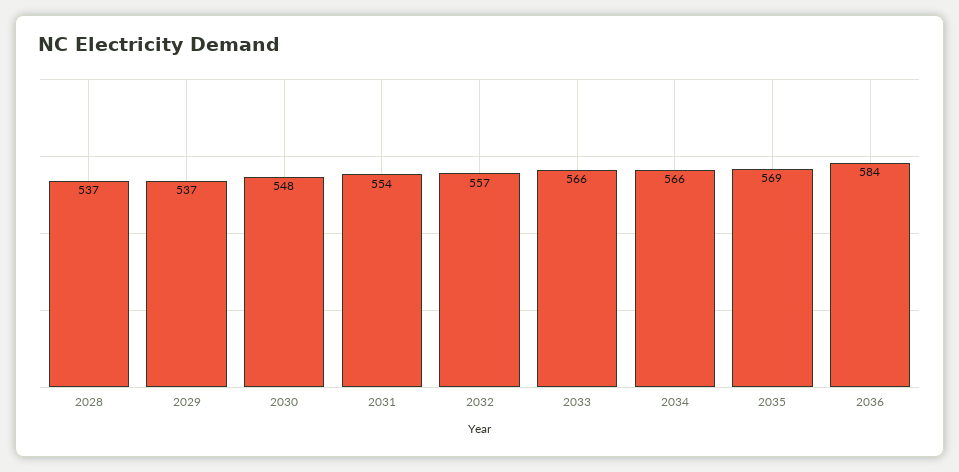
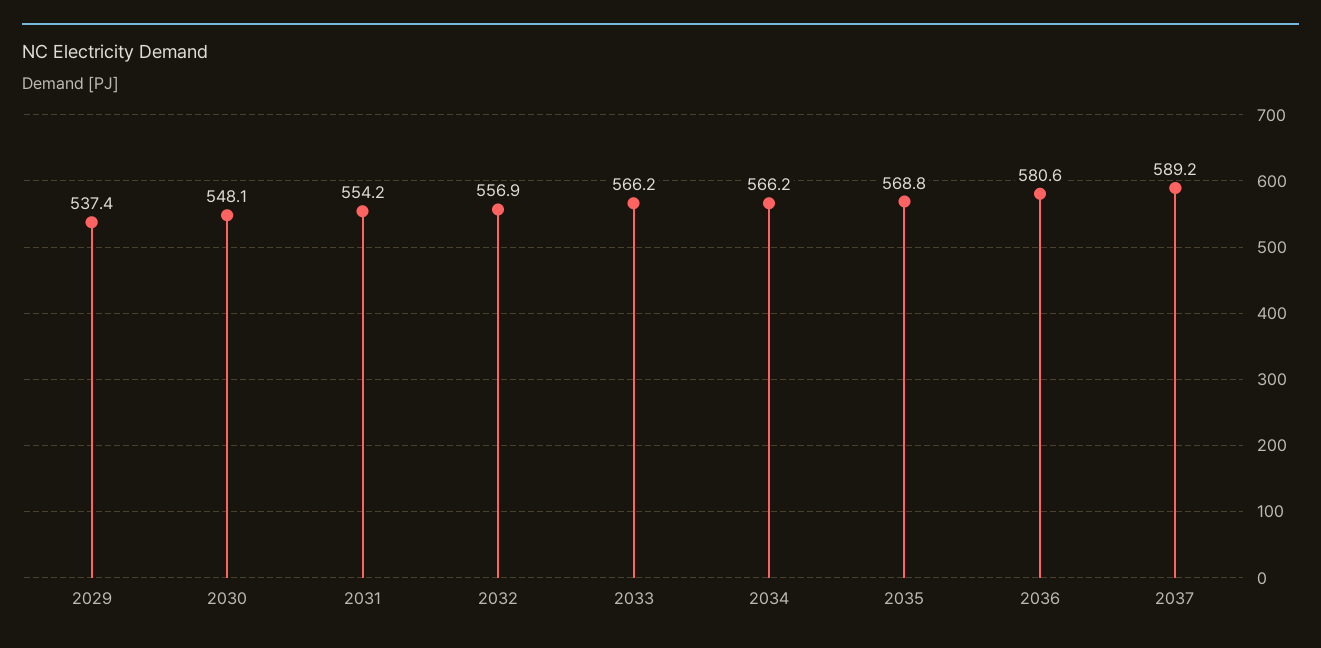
2028: 537 -> none
2036: 584 -> 580.6
2037: none -> 589.2

